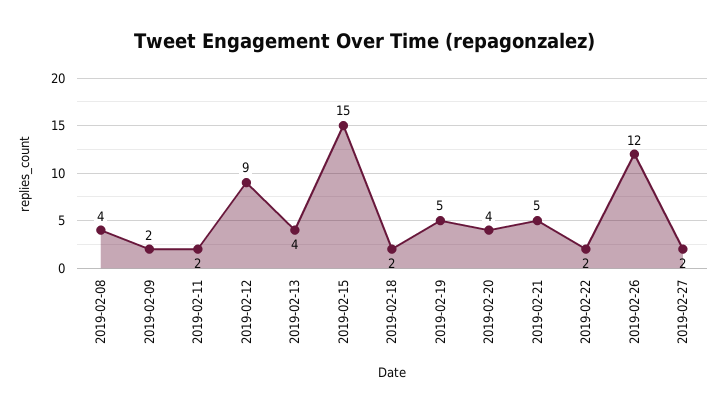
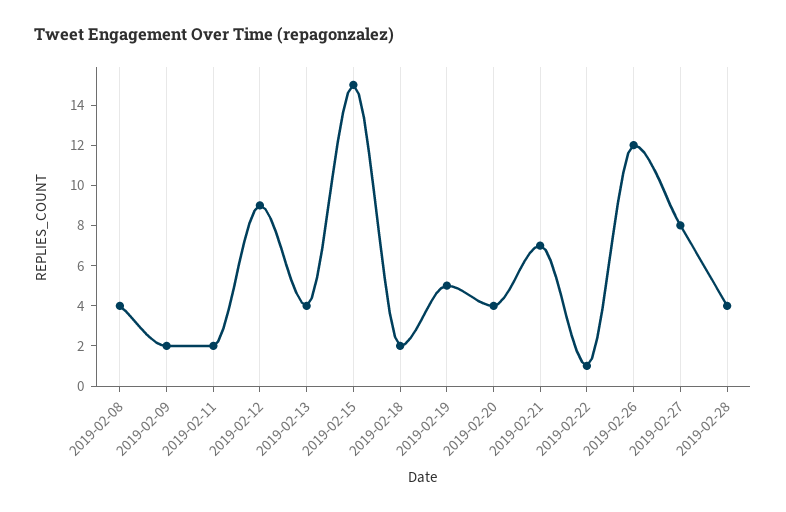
2019-02-21: 5 -> 7
2019-02-22: 2 -> 1
2019-02-27: 2 -> 8
2019-02-28: none -> 4

